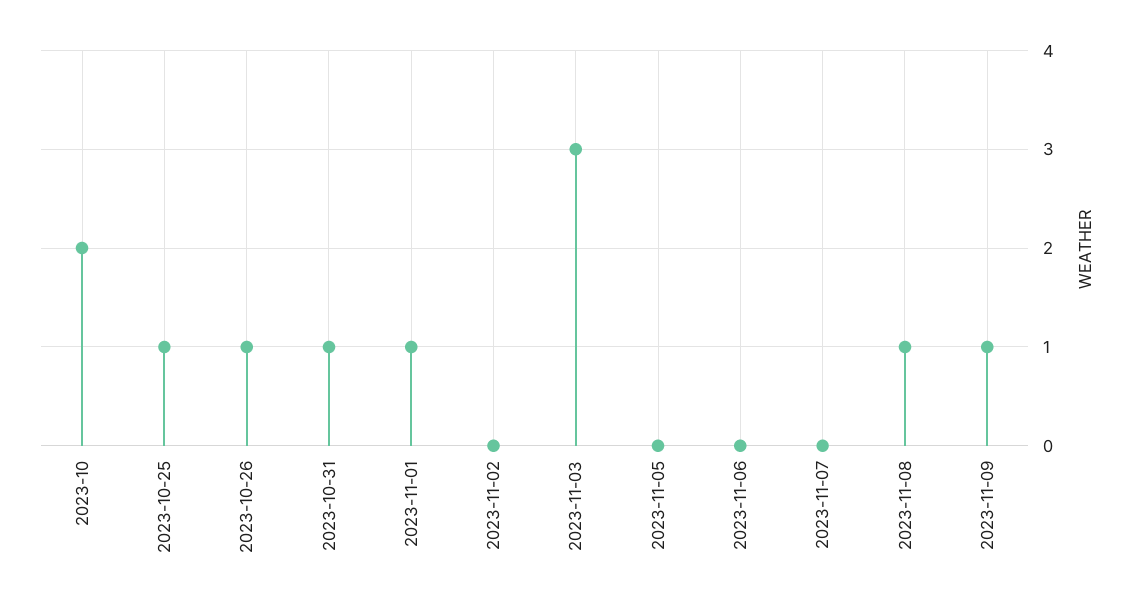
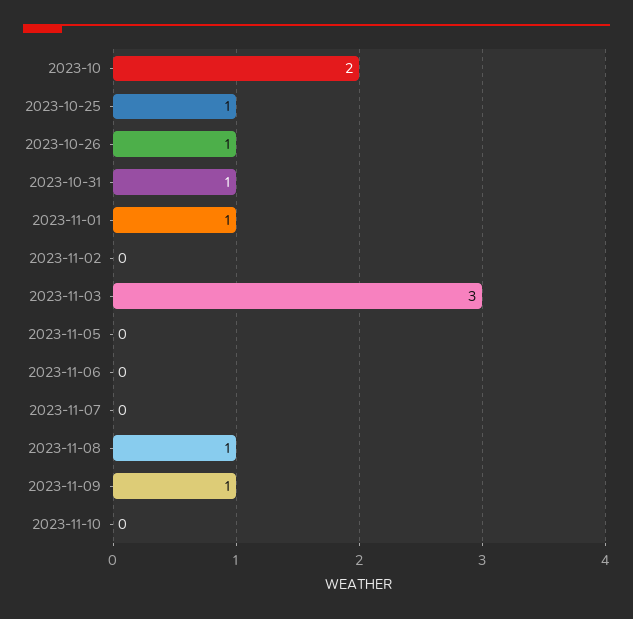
2023-11-10: none -> 0

